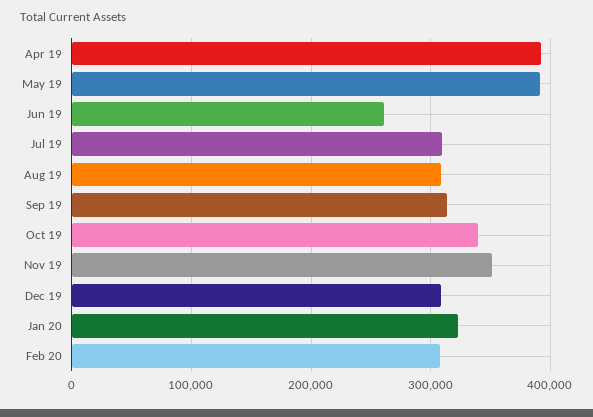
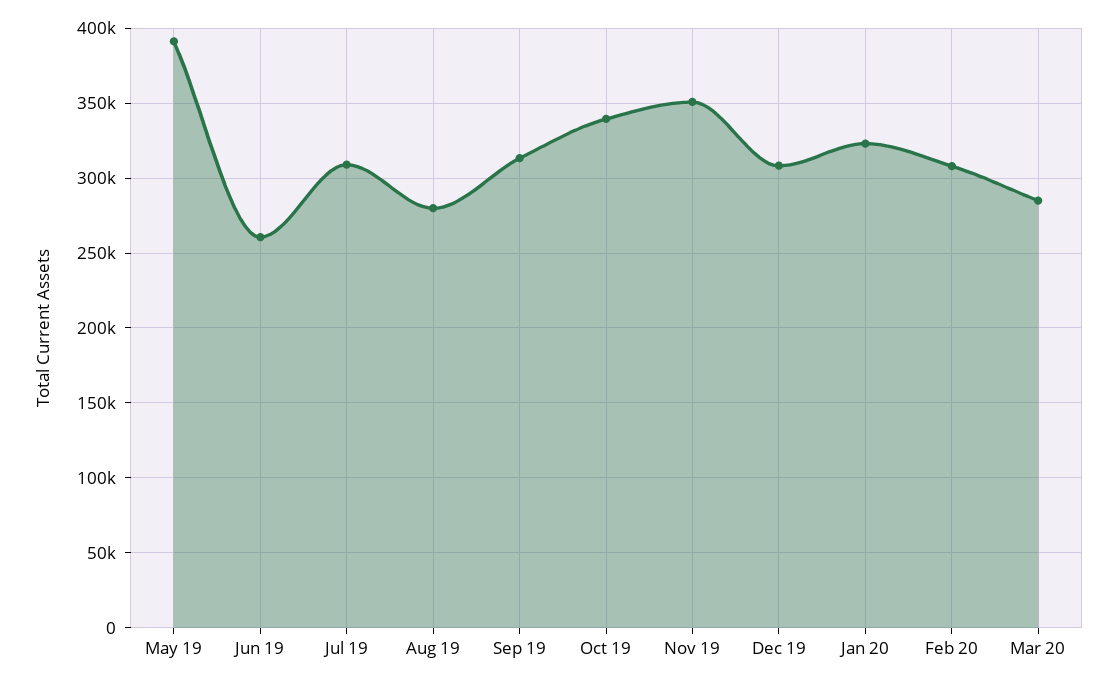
Apr 19: 390000 -> none
Aug 19: 310000 -> 280000
Mar 20: none -> 285000

